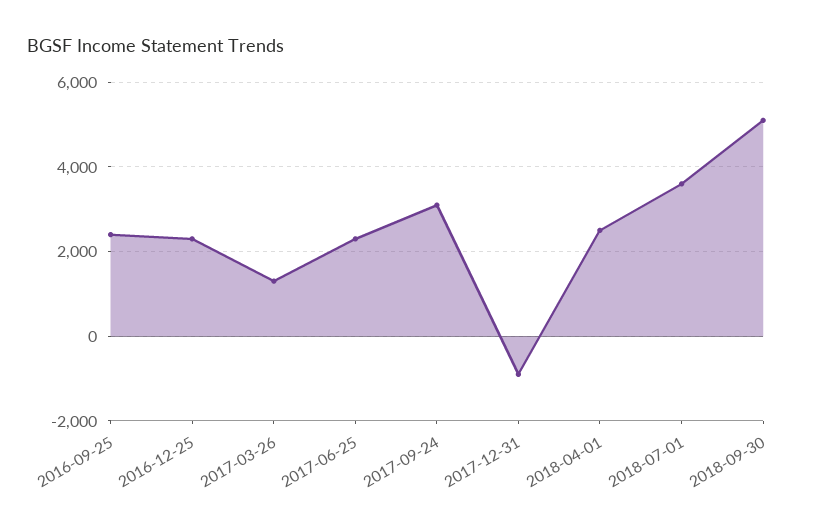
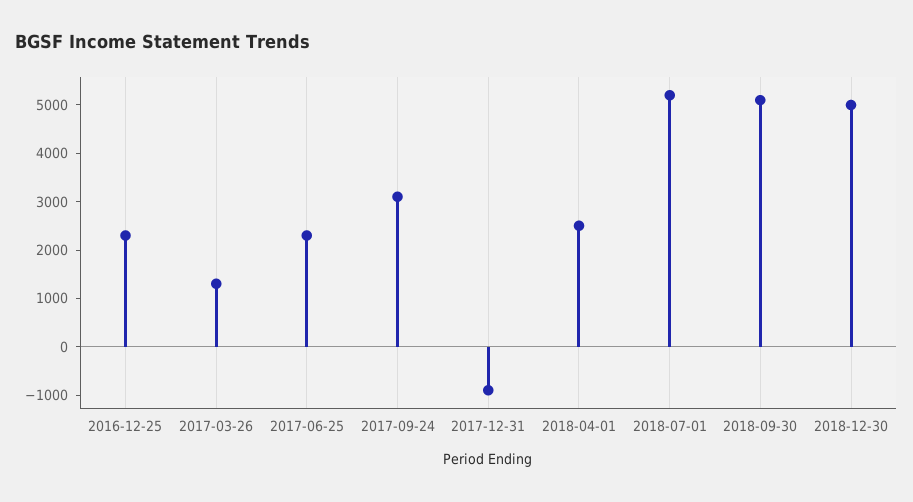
2016-09-25: 2400 -> none
2018-07-01: 3600 -> 5200
2018-12-30: none -> 5000

